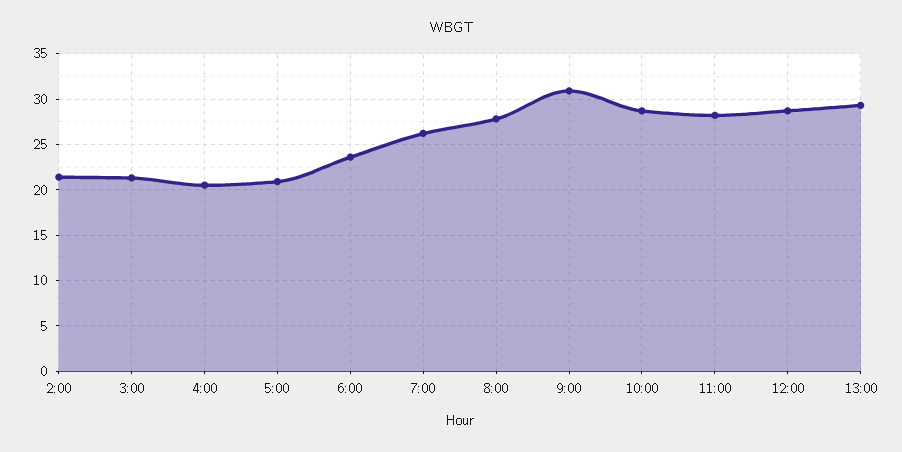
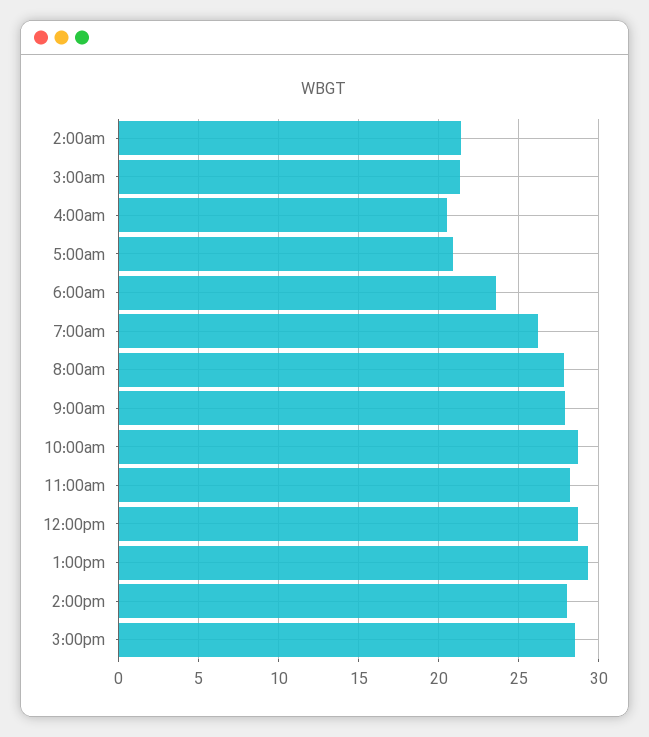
9:00: 31 -> 28
2:00pm: none -> 28
3:00pm: none -> 28.5

